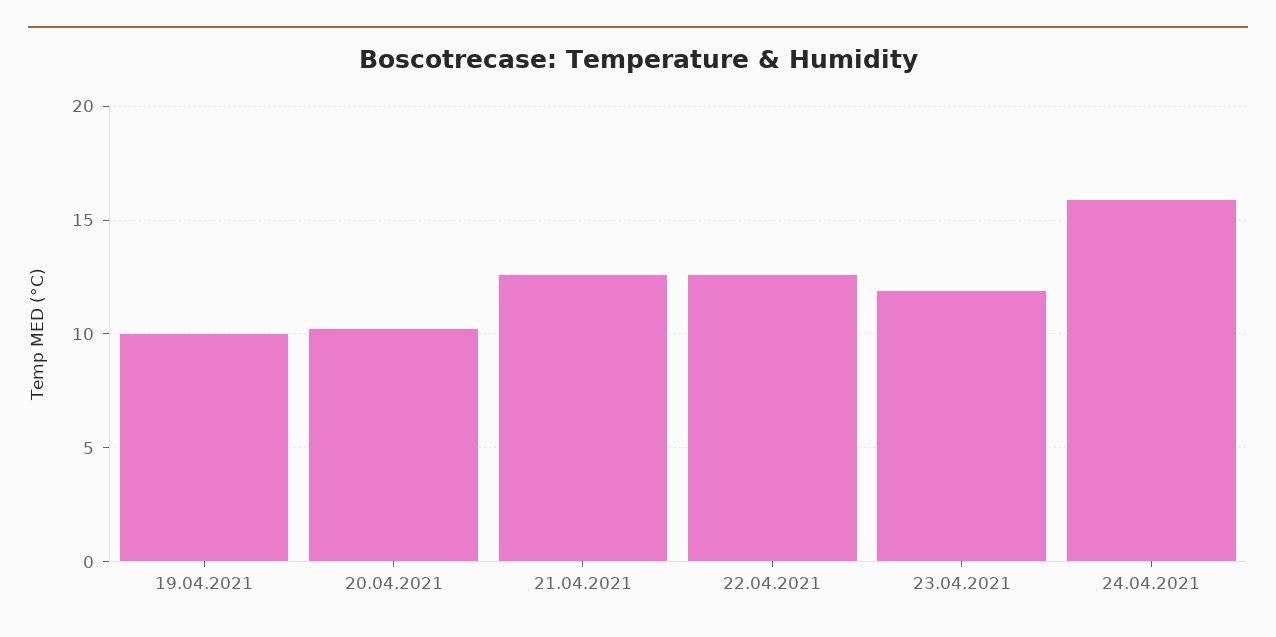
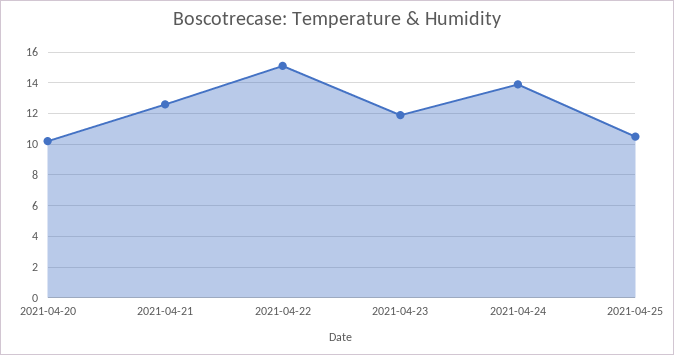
19.04.2021: 10 -> none
22.04.2021: 12.5 -> 15
24.04.2021: 16 -> 14
2021-04-25: none -> 10.5

